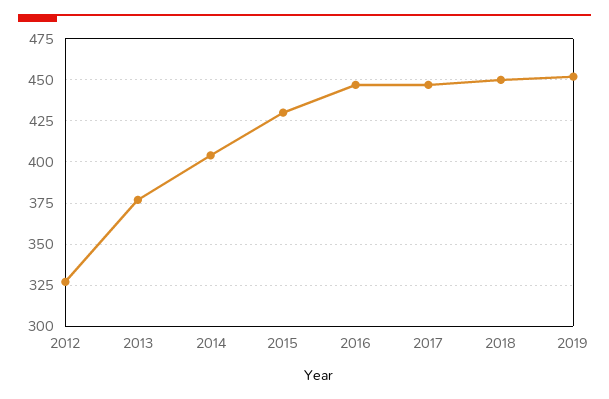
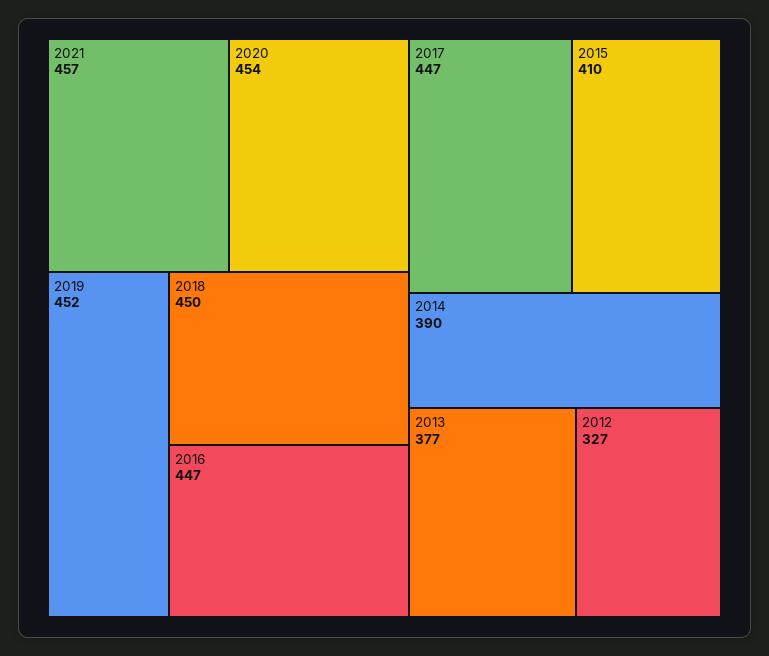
2014: 405 -> 390
2015: 430 -> 410
2021: none -> 457
2020: none -> 454

